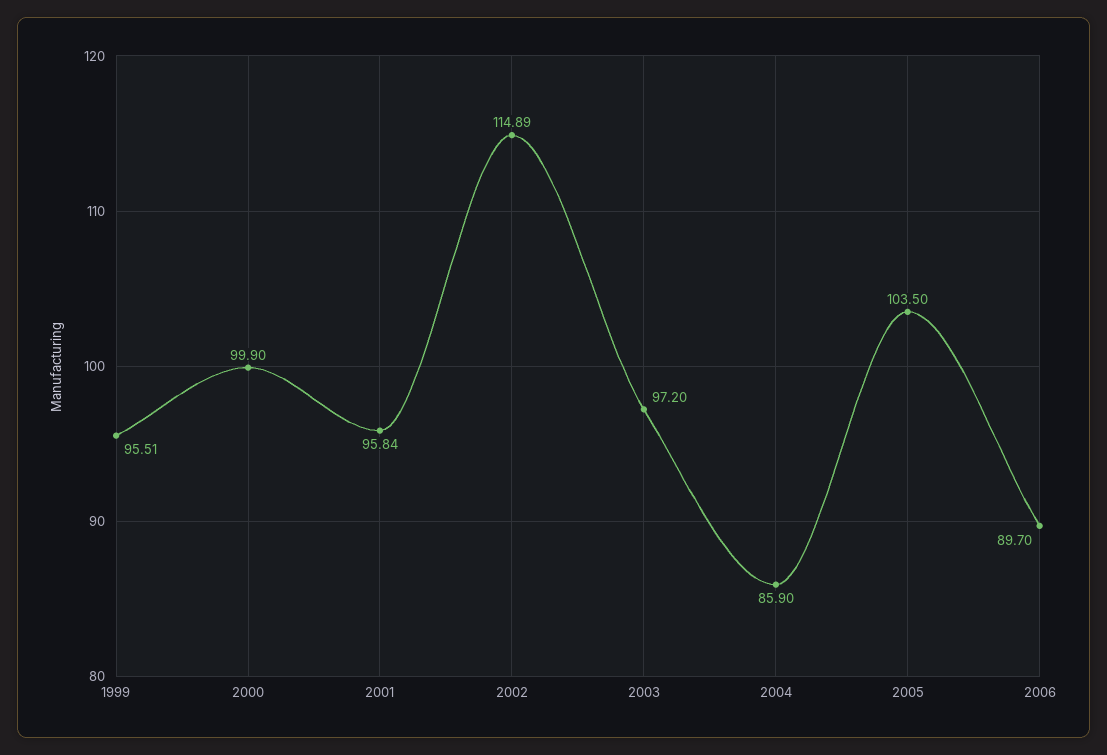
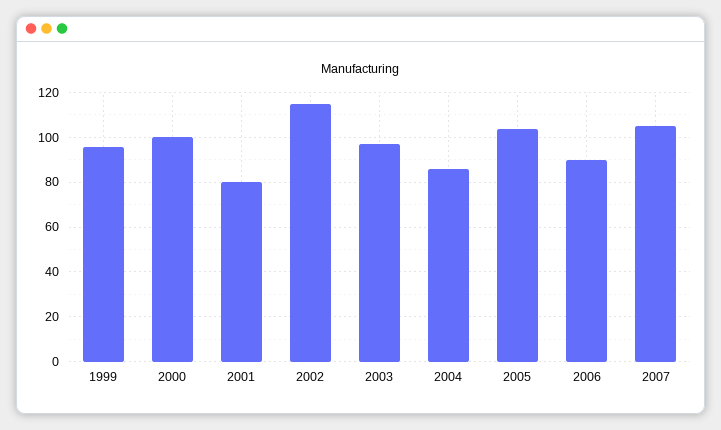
2001: 95.84 -> 80
2007: none -> 105

